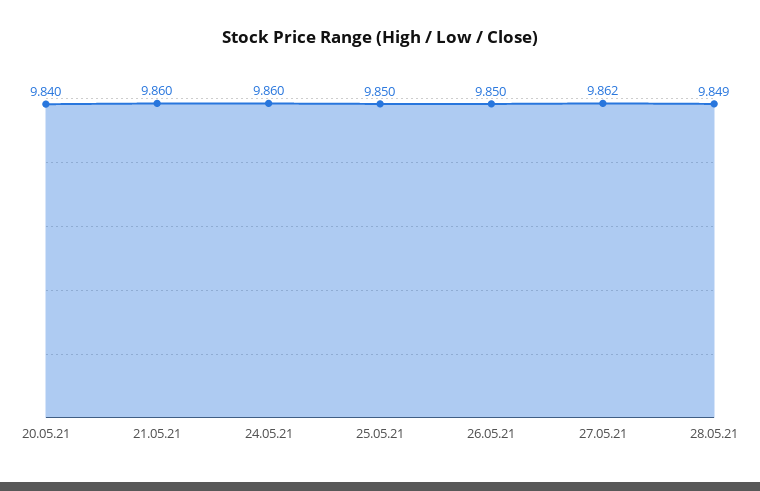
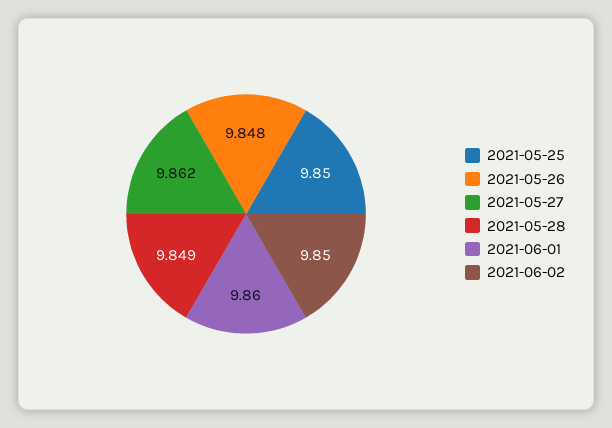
20.05.21: 9.84 -> none
21.05.21: 9.86 -> none
24.05.21: 9.86 -> none
26.05.21: 9.85 -> 9.848
2021-06-01: none -> 9.86
2021-06-02: none -> 9.85

